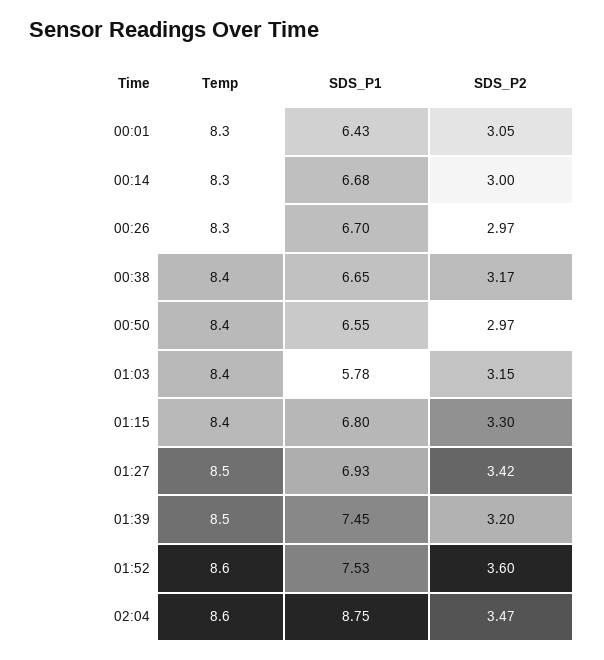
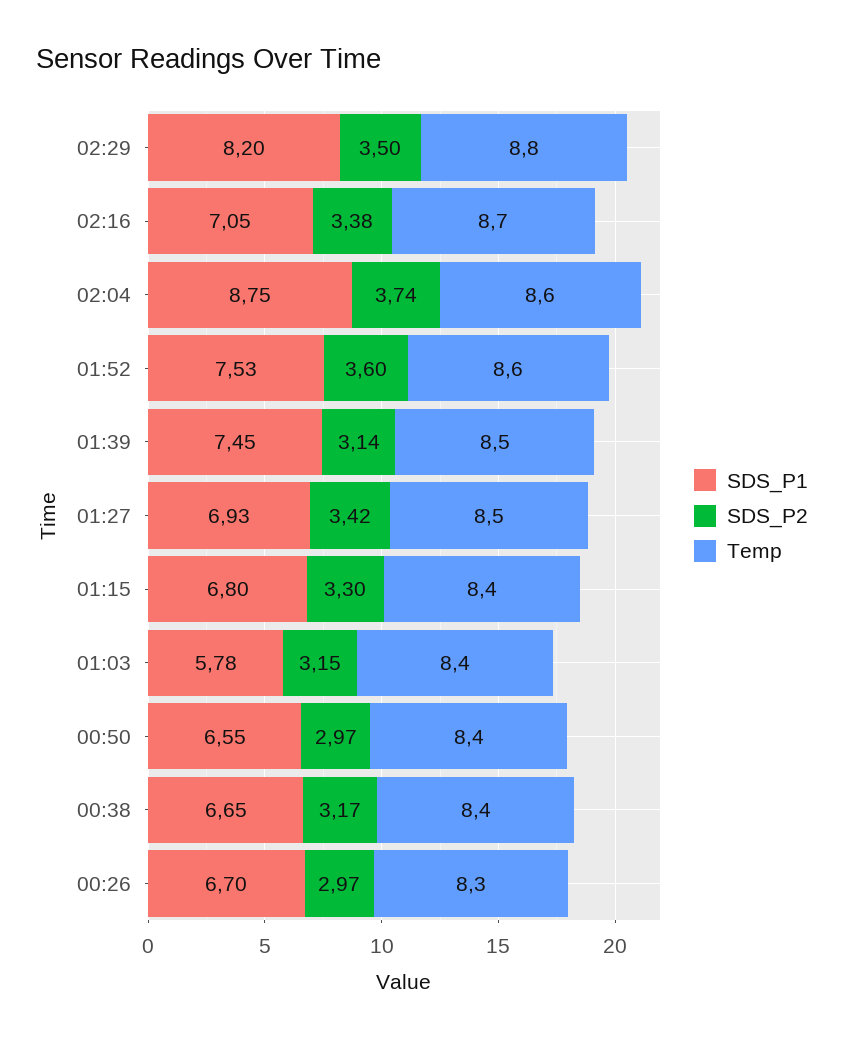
Temp, 00:01: 8.3 -> none
SDS_P1, 00:01: 6.43 -> none
SDS_P2, 00:01: 3.05 -> none
Temp, 00:14: 8.3 -> none
SDS_P1, 00:14: 6.68 -> none
SDS_P2, 00:14: 3 -> none
SDS_P2, 01:39: 3.2 -> 3.14
SDS_P2, 02:04: 3.47 -> 3.74
SDS_P1, 02:29: none -> 8.2
SDS_P2, 02:29: none -> 3.5
Temp, 02:29: none -> 8.8
SDS_P1, 02:16: none -> 7.05
SDS_P2, 02:16: none -> 3.38
Temp, 02:16: none -> 8.7

